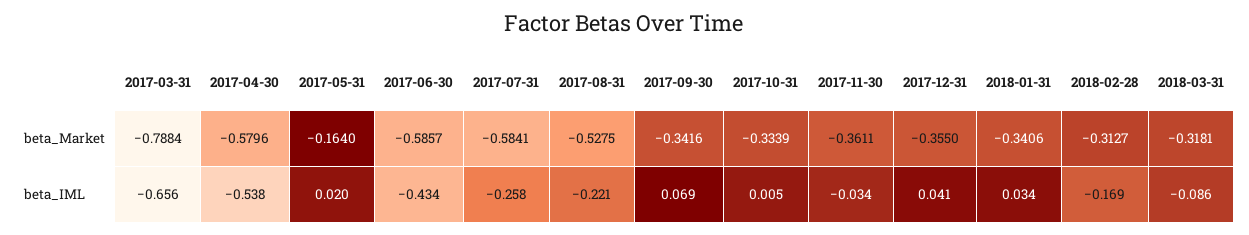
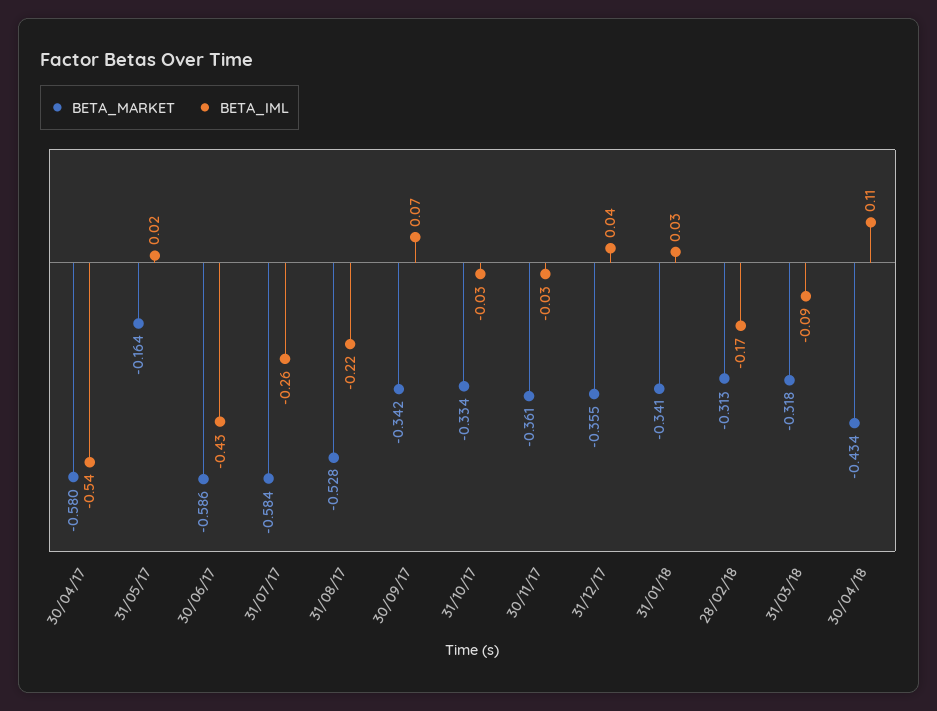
beta_Market, 2017-03-31: -0.7884 -> none
beta_IML, 2017-03-31: -0.656 -> none
beta_IML, 2017-10-31: 0.005 -> -0.03
beta_Market, 30/04/18: none -> -0.434
beta_IML, 30/04/18: none -> 0.11

